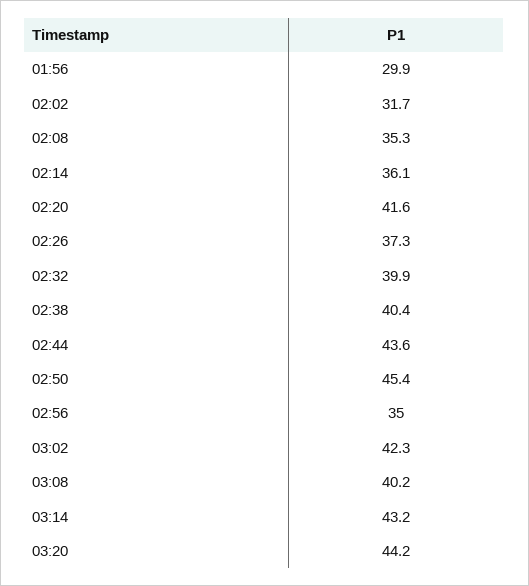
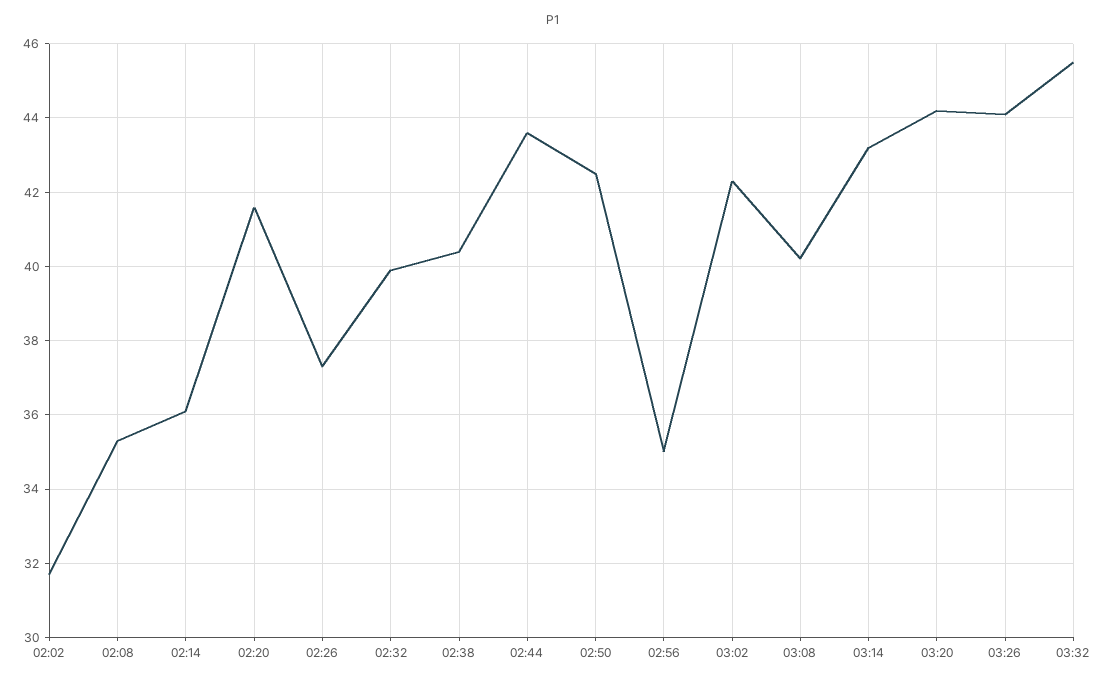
01:56: 29.9 -> none
02:50: 45.4 -> 42.5
03:26: none -> 44
03:32: none -> 45.5

